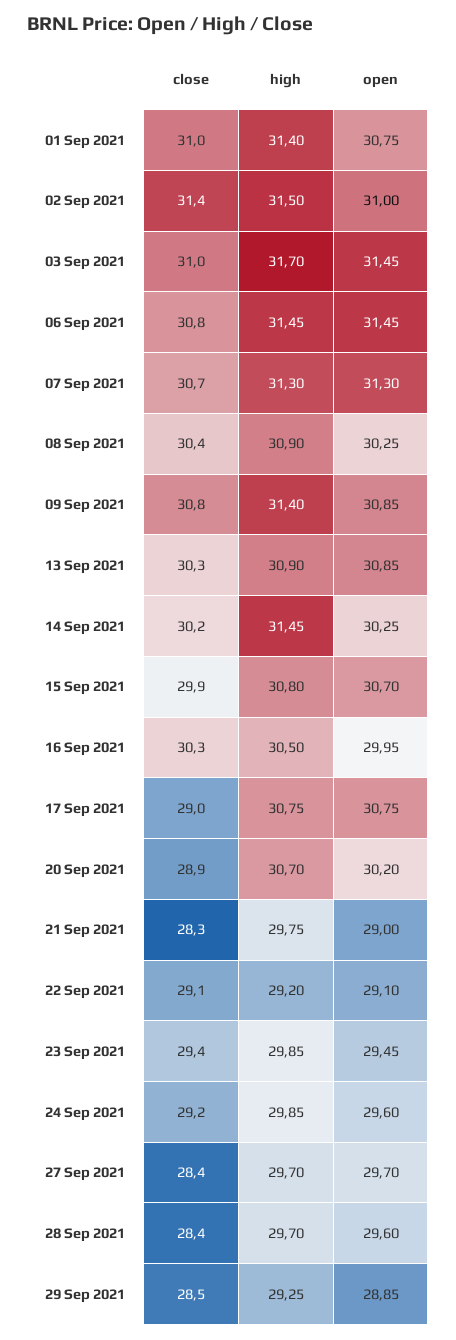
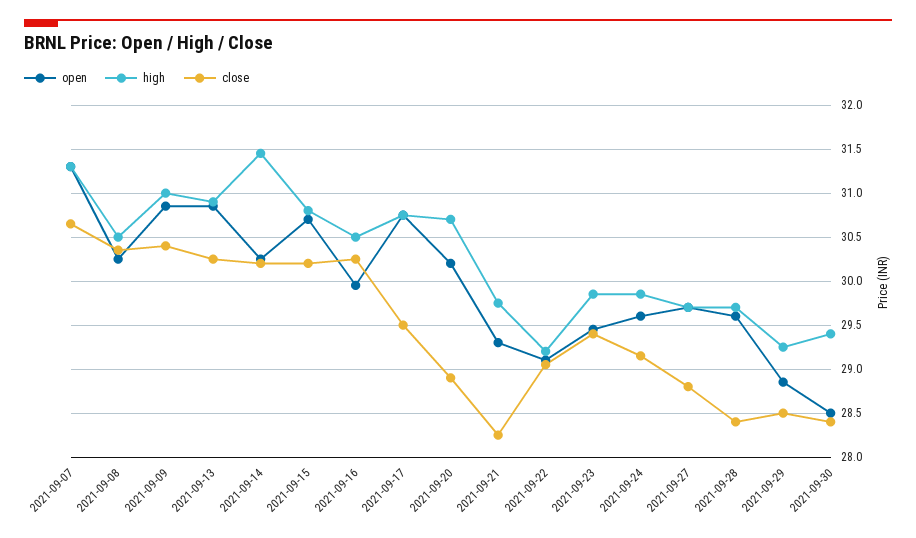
close, 01 Sep 2021: 31 -> none
high, 01 Sep 2021: 31.4 -> none
open, 01 Sep 2021: 30.75 -> none
close, 02 Sep 2021: 31.4 -> none
high, 02 Sep 2021: 31.5 -> none
open, 02 Sep 2021: 31 -> none
close, 03 Sep 2021: 31 -> none
high, 03 Sep 2021: 31.7 -> none
open, 03 Sep 2021: 31.45 -> none
close, 06 Sep 2021: 30.8 -> none
high, 06 Sep 2021: 31.45 -> none
open, 06 Sep 2021: 31.45 -> none
high, 08 Sep 2021: 30.9 -> 30.5
close, 09 Sep 2021: 30.8 -> 30.4
high, 09 Sep 2021: 31.4 -> 31
close, 15 Sep 2021: 29.9 -> 30.2
close, 17 Sep 2021: 29 -> 29.5
open, 21 Sep 2021: 29 -> 29.3
close, 27 Sep 2021: 28.4 -> 28.8
open, 2021-09-30: none -> 28.5
high, 2021-09-30: none -> 29.4
close, 2021-09-30: none -> 28.4

